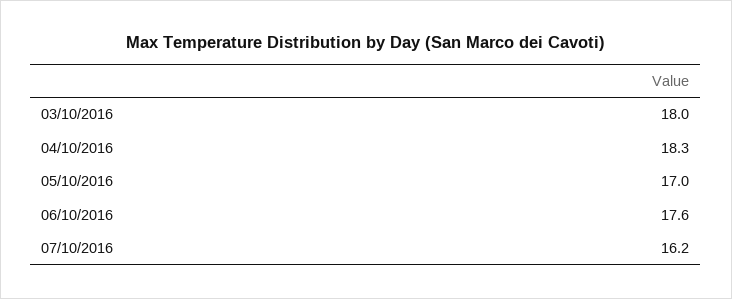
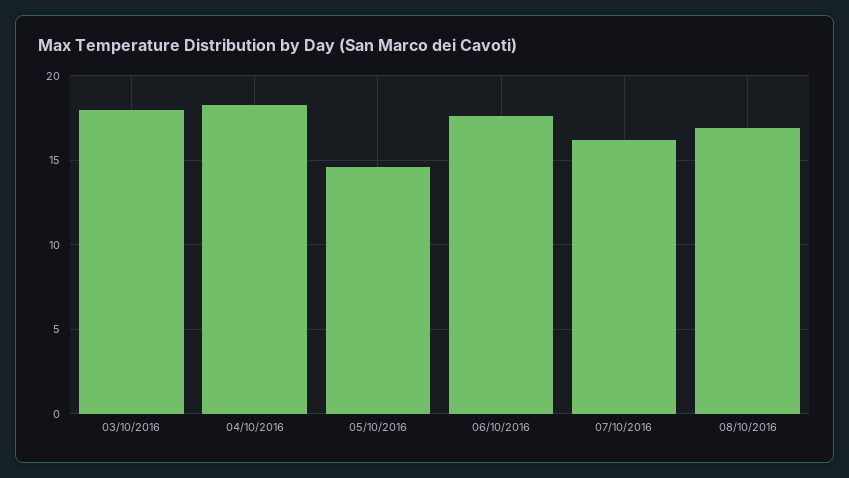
05/10/2016: 17 -> 14.5
08/10/2016: none -> 17

